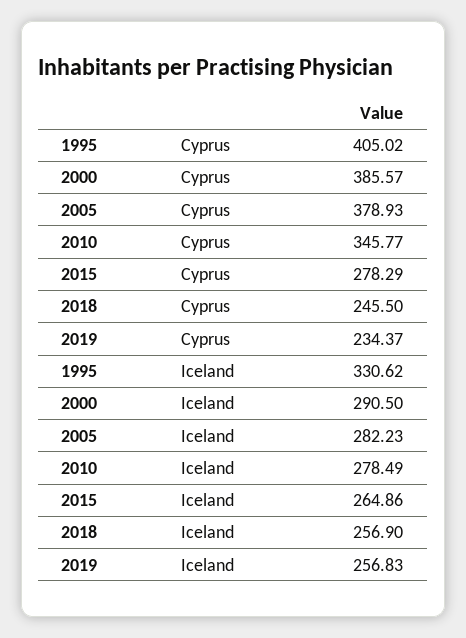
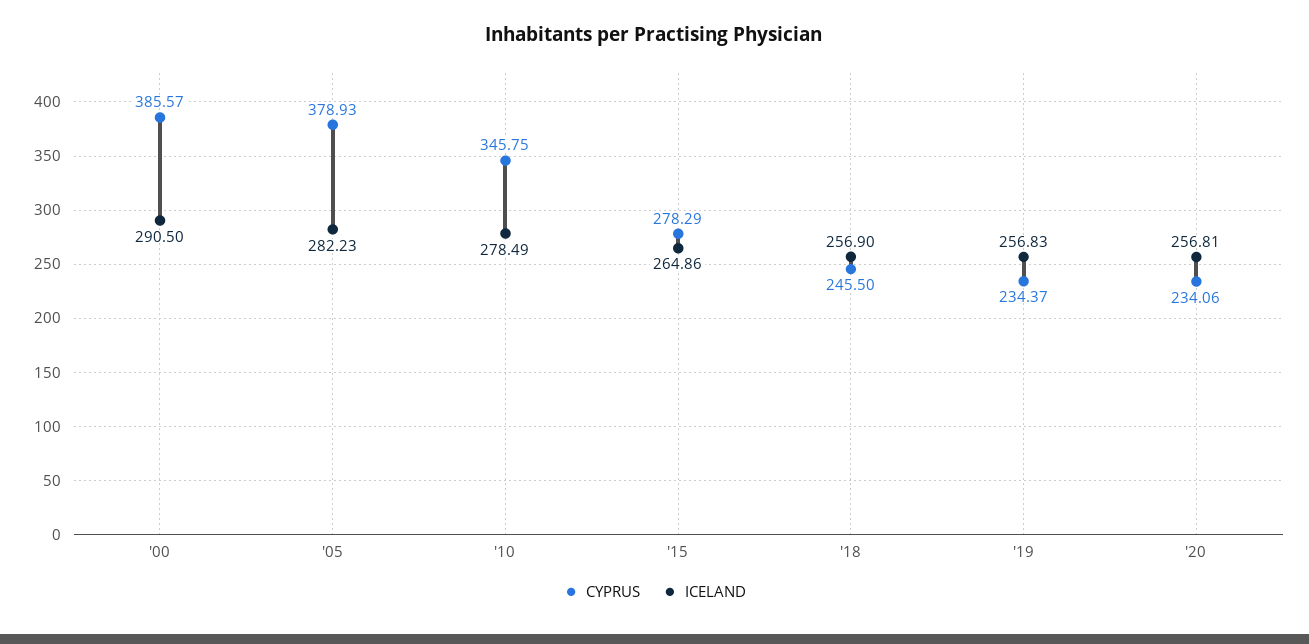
Cyprus, 1995: 405.02 -> none
Cyprus, 2010: 345.77 -> 345.75
Iceland, 1995: 330.62 -> none
Cyprus, '20: none -> 234.06
Iceland, '20: none -> 256.81

